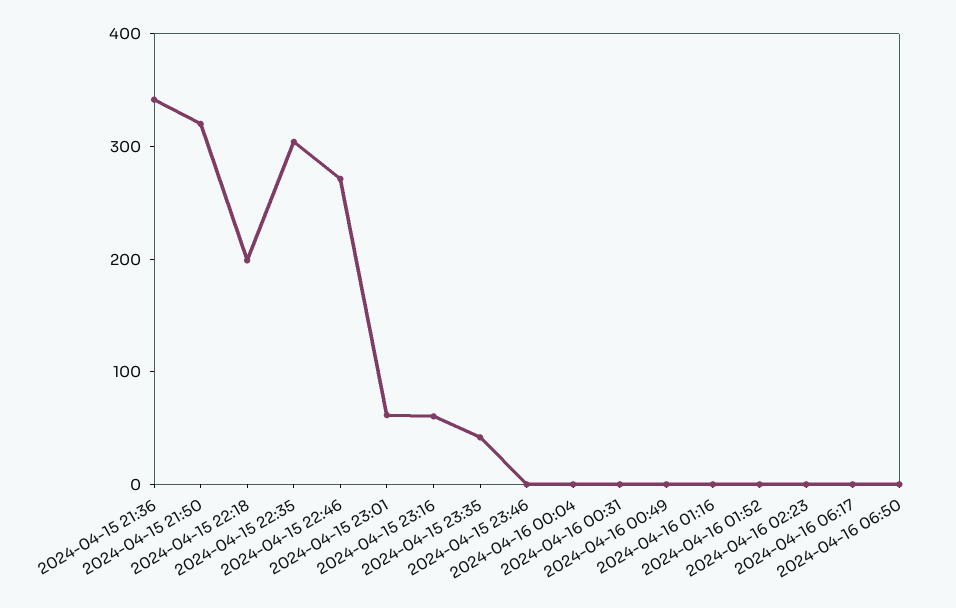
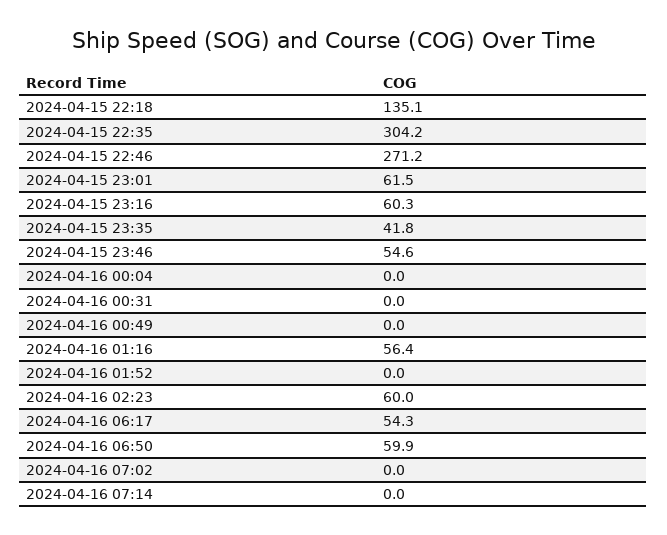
2024-04-15 21:36: 340 -> none
2024-04-15 21:50: 320 -> none
2024-04-15 22:18: 200 -> 135.1
2024-04-15 23:46: 0 -> 54.6
2024-04-16 01:16: 0 -> 56.4
2024-04-16 02:23: 0 -> 60
2024-04-16 06:17: 0 -> 54.3
2024-04-16 06:50: 0 -> 59.9
2024-04-16 07:02: none -> 0
2024-04-16 07:14: none -> 0

